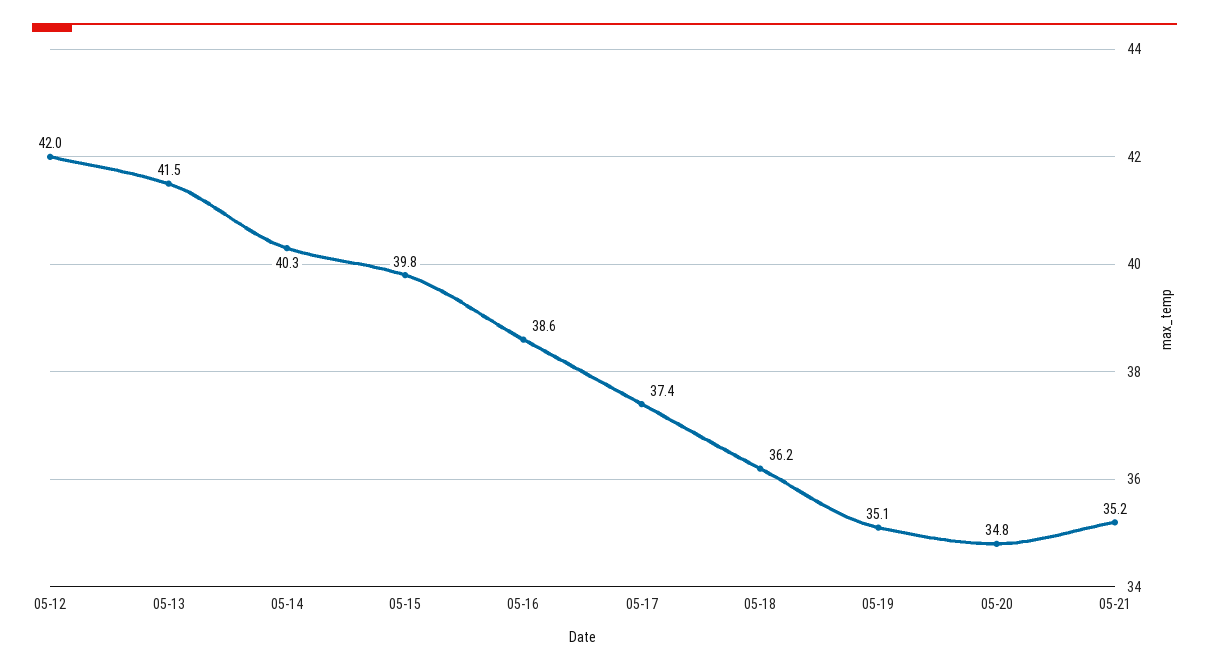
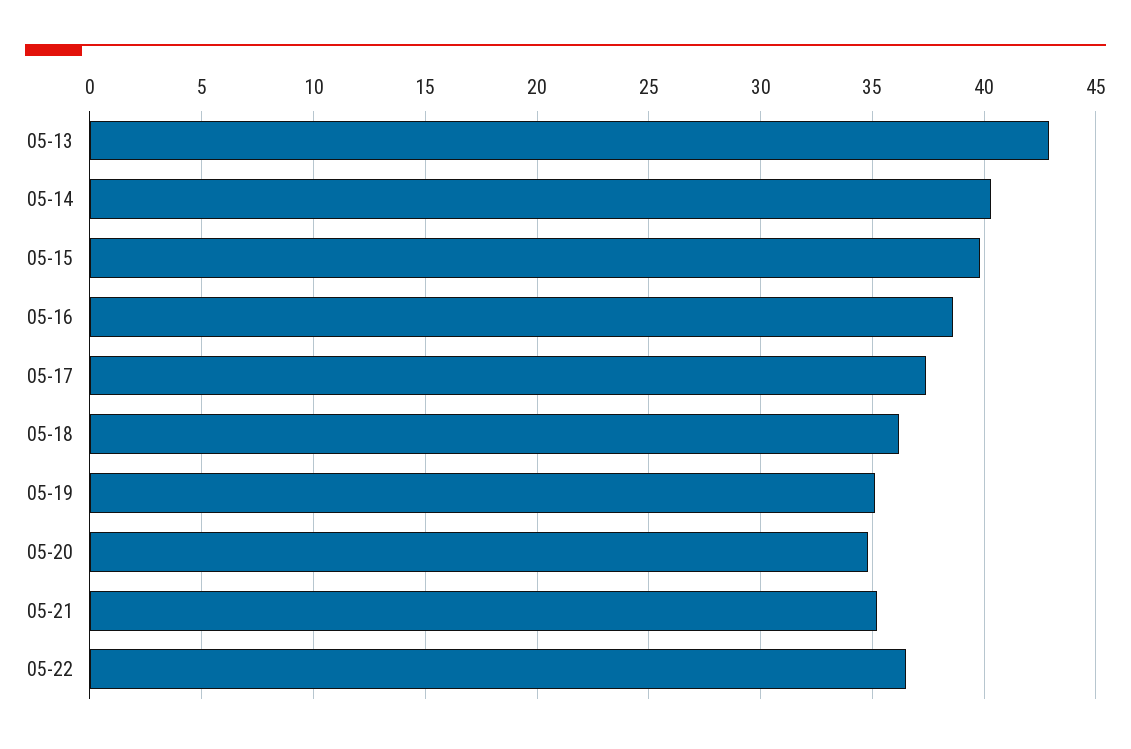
05-12: 42 -> none
05-13: 41.5 -> 43
05-22: none -> 36.5

